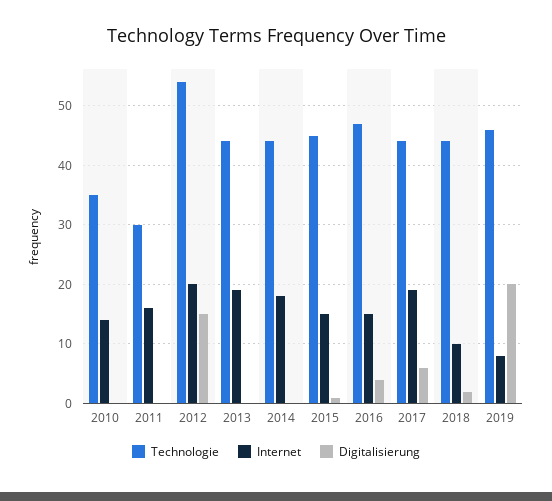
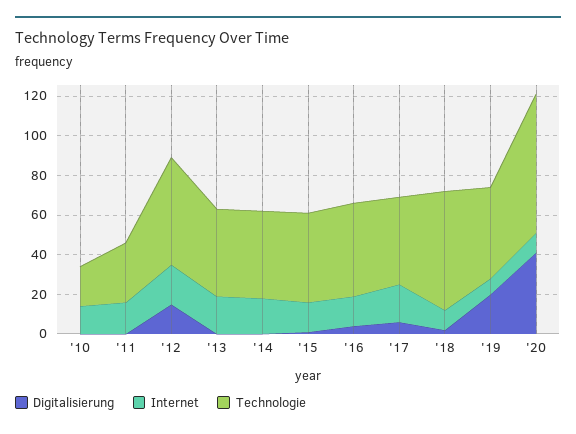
Technologie, 2010: 35 -> 20
Technologie, 2018: 45 -> 60
Digitalisierung, '20: none -> 40
Internet, '20: none -> 10
Technologie, '20: none -> 70

